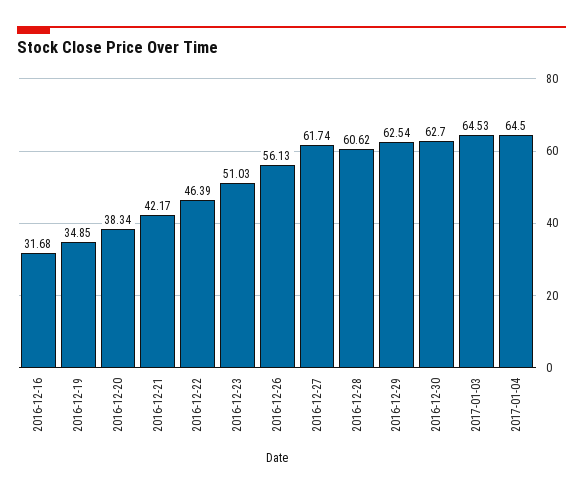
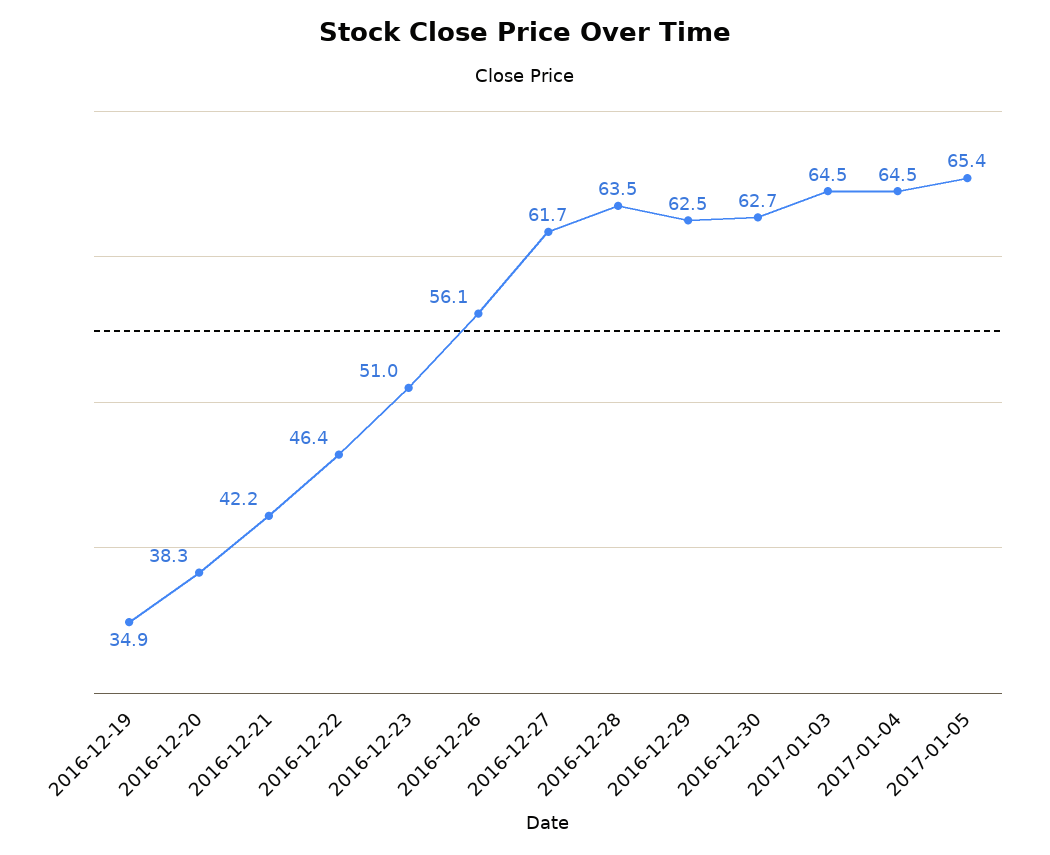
2016-12-16: 31.68 -> none
2016-12-28: 60.62 -> 63.5
2017-01-05: none -> 65.4

